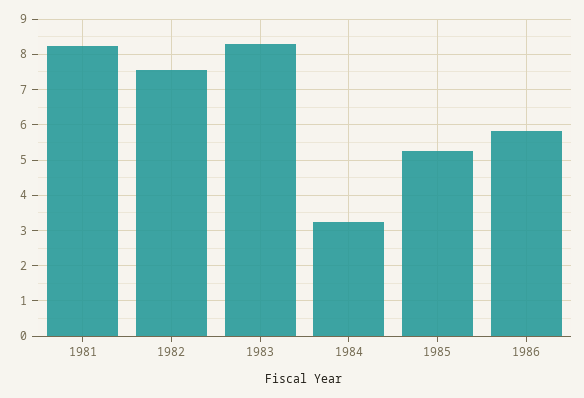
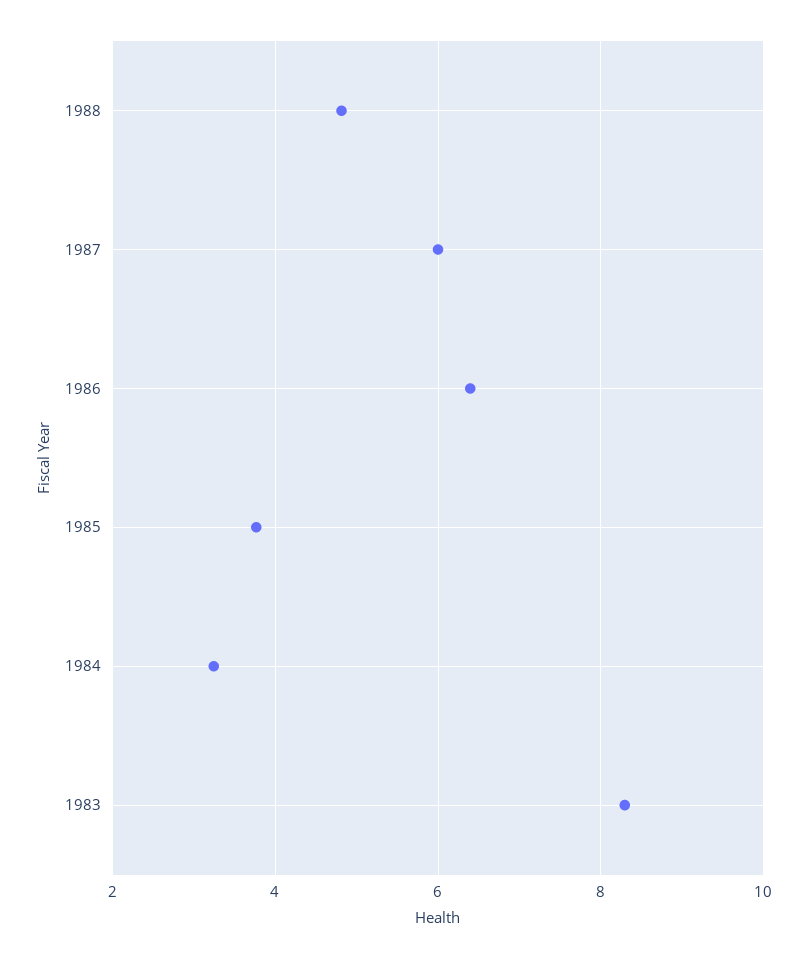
1981: 8.2 -> none
1982: 7.6 -> none
1985: 5.2 -> 3.8
1986: 5.8 -> 6.4
1988: none -> 4.8
1987: none -> 6

